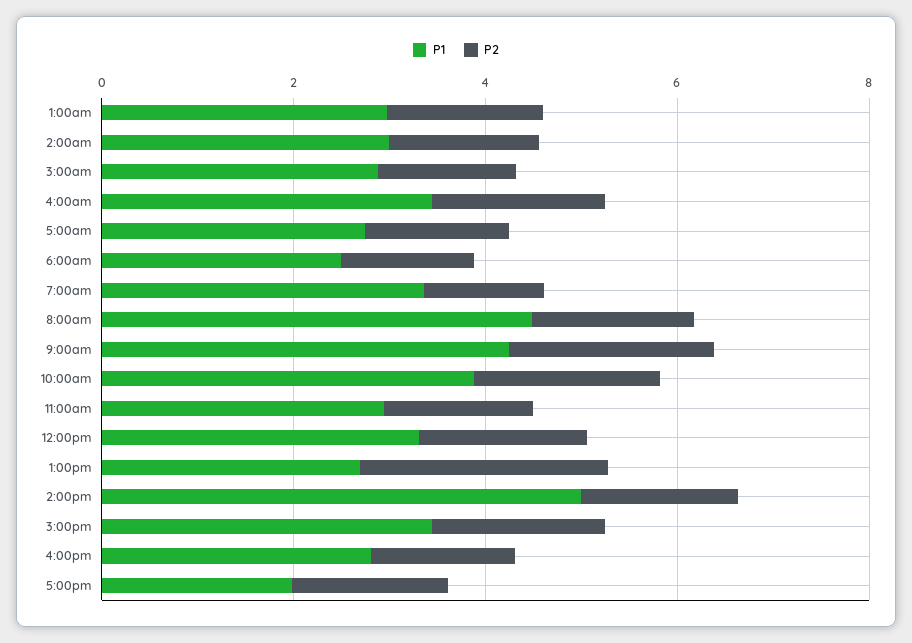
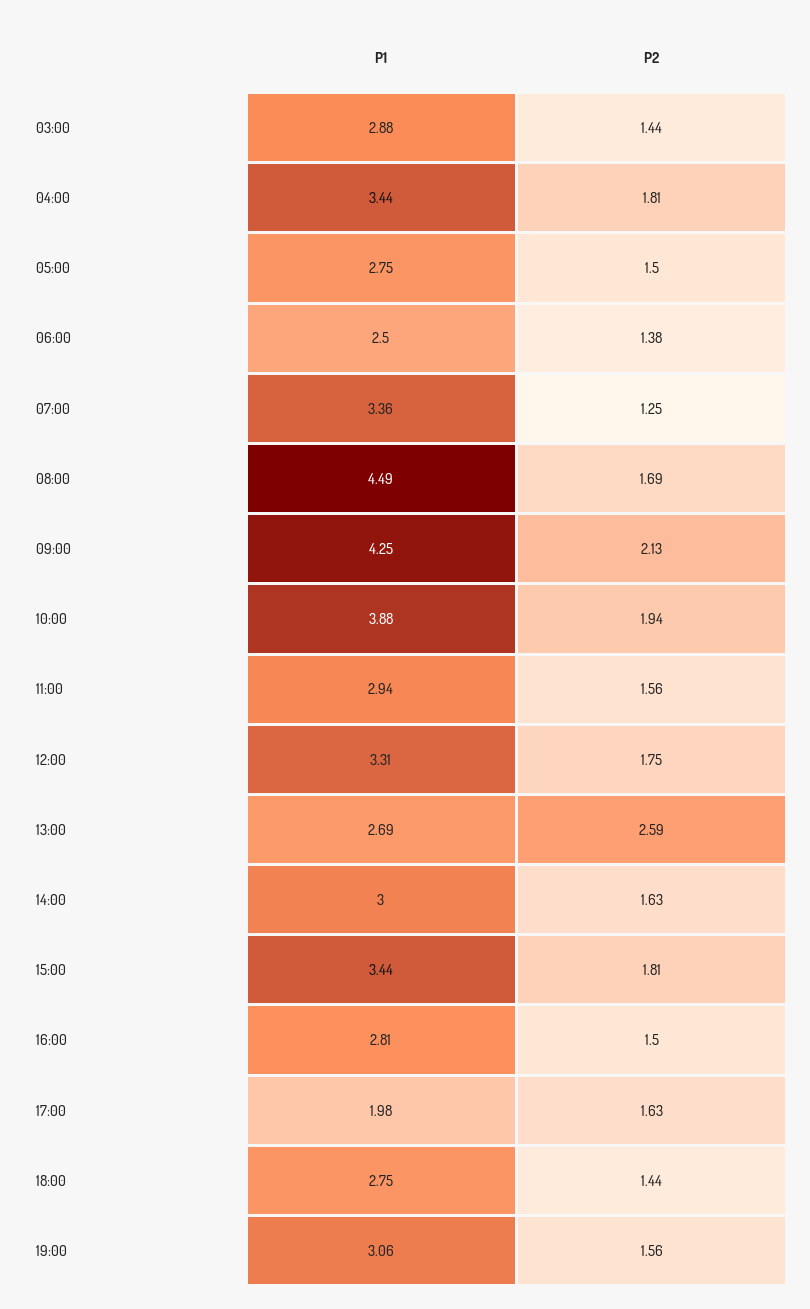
P1, 1:00am: 3 -> none
P2, 1:00am: 1.5 -> none
P1, 2:00am: 3 -> none
P2, 2:00am: 1.5 -> none
P1, 2:00pm: 5 -> 3
P1, 18:00: none -> 2.75
P2, 18:00: none -> 1.44
P1, 19:00: none -> 3.06
P2, 19:00: none -> 1.56

